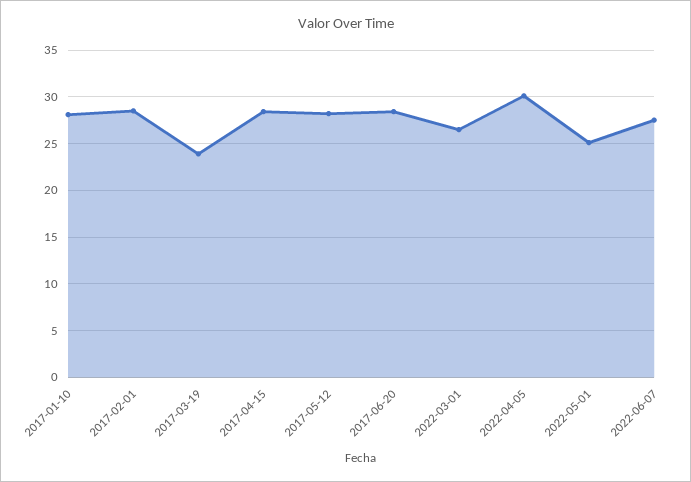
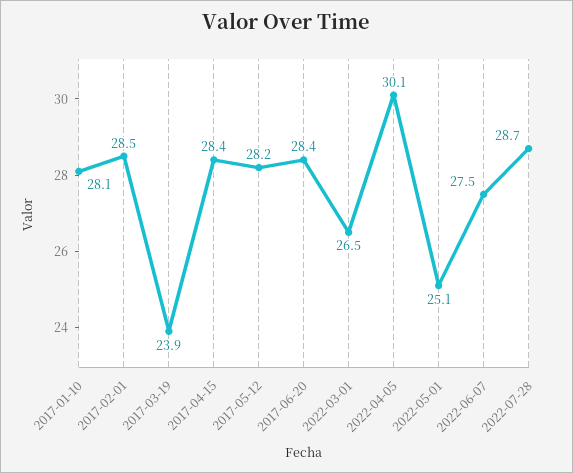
2022-07-28: none -> 28.7

